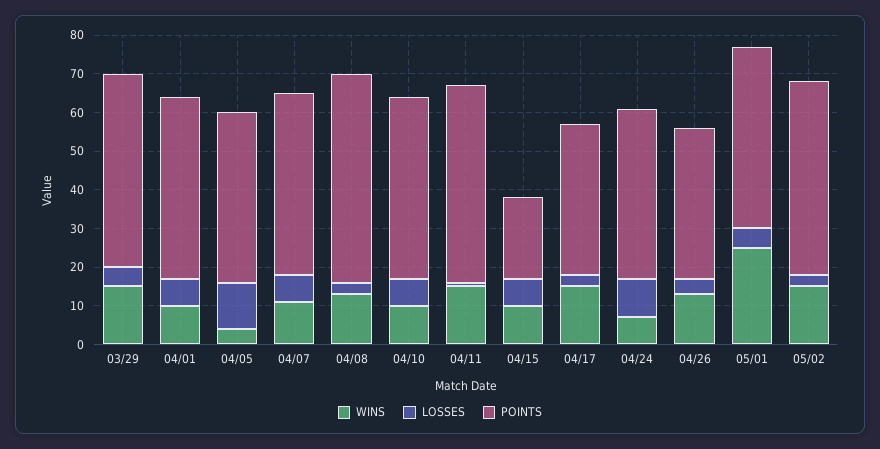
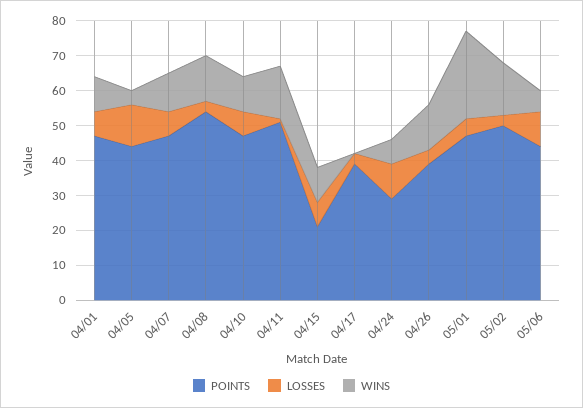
WINS, 03/29: 15 -> none
LOSSES, 03/29: 5 -> none
POINTS, 03/29: 50 -> none
WINS, 04/17: 15 -> 0
POINTS, 04/24: 45 -> 30
POINTS, 05/06: none -> 45
LOSSES, 05/06: none -> 10
WINS, 05/06: none -> 5

